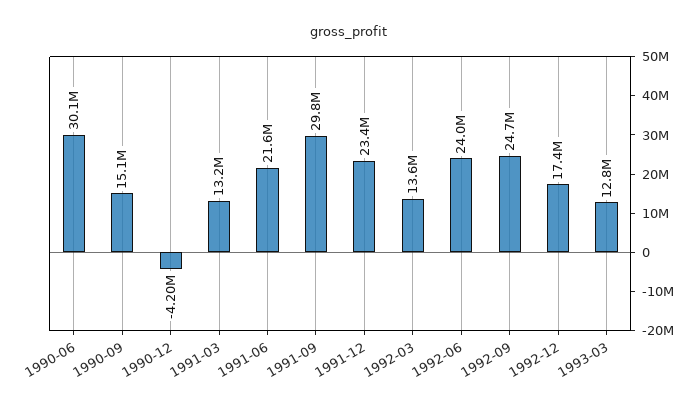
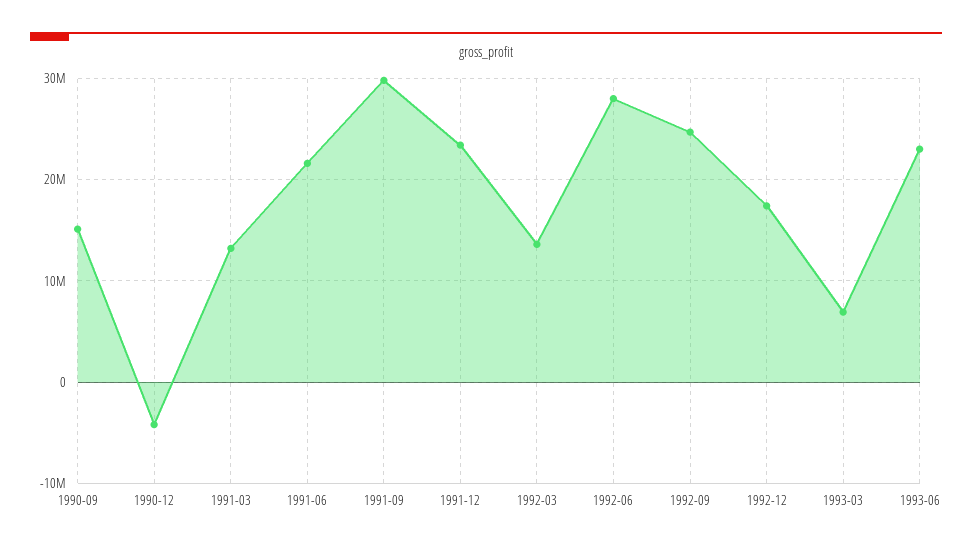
1990-06: 30100000 -> none
1992-06: 24000000 -> 28000000
1993-03: 12800000 -> 7000000
1993-06: none -> 23000000

